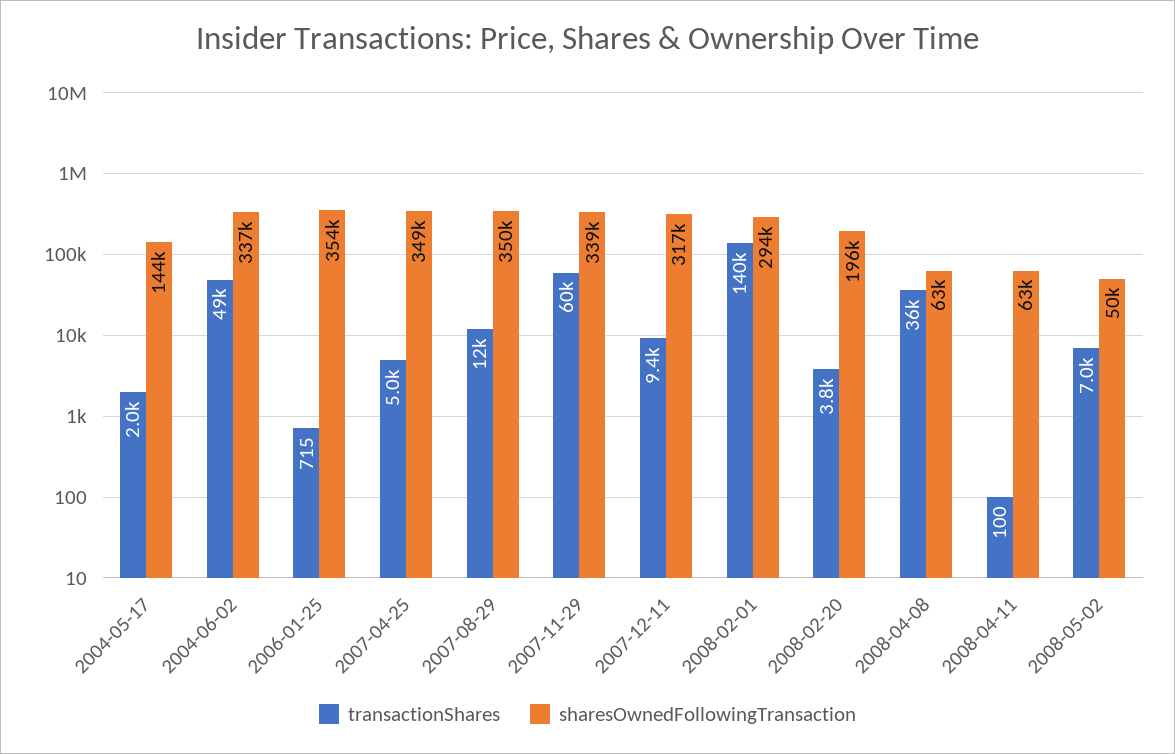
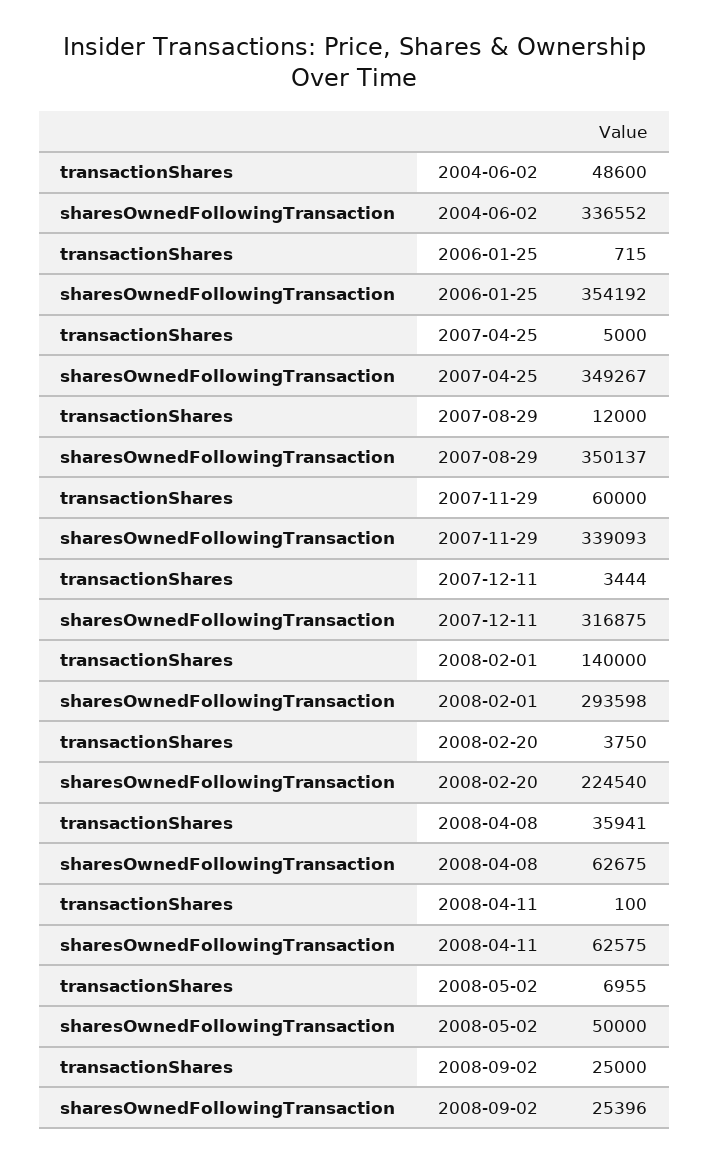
transactionShares, 2004-05-17: 2000 -> none
sharesOwnedFollowingTransaction, 2004-05-17: 144000 -> none
transactionShares, 2007-12-11: 9400 -> 3444
sharesOwnedFollowingTransaction, 2008-02-20: 196000 -> 224540
transactionShares, 2008-09-02: none -> 25000
sharesOwnedFollowingTransaction, 2008-09-02: none -> 25396

